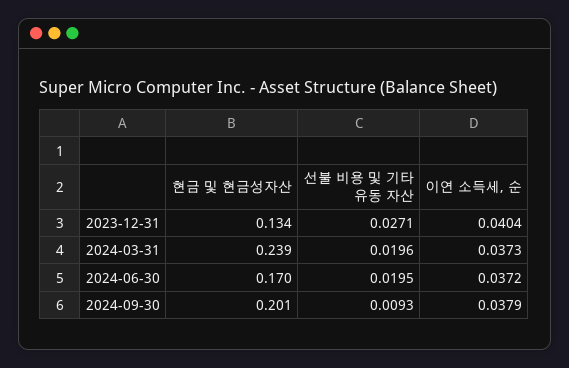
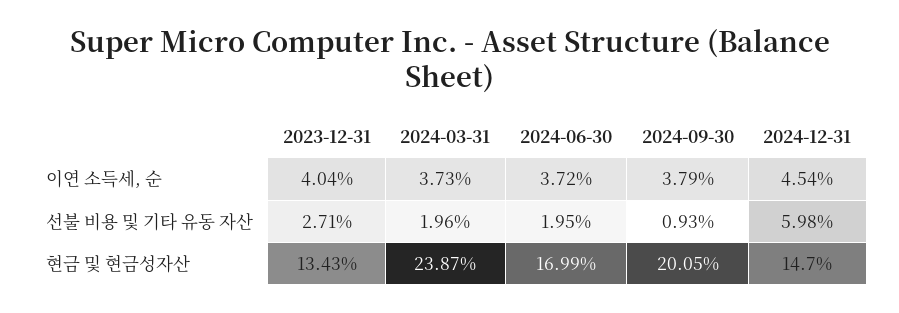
이연 소득세, 순, 2024-12-31: none -> 0.0454
선불 비용 및 기타 유동 자산, 2024-12-31: none -> 0.0598
현금 및 현금성자산, 2024-12-31: none -> 0.147

